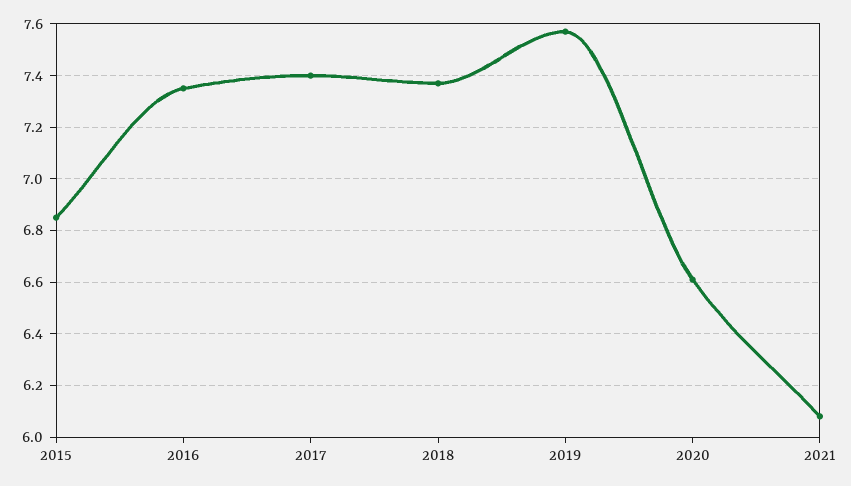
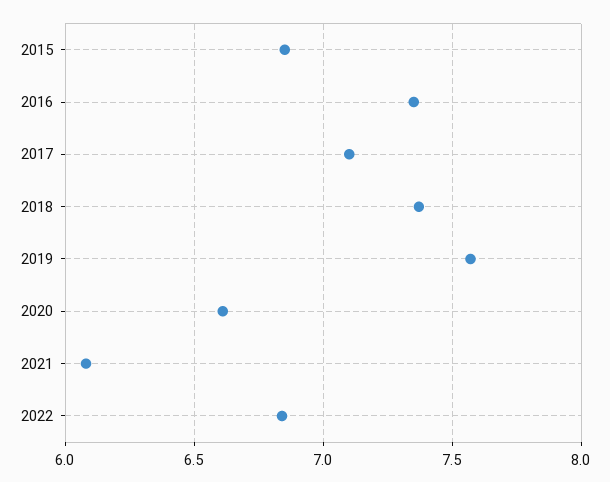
2017: 7.4 -> 7.1
2022: none -> 6.85

